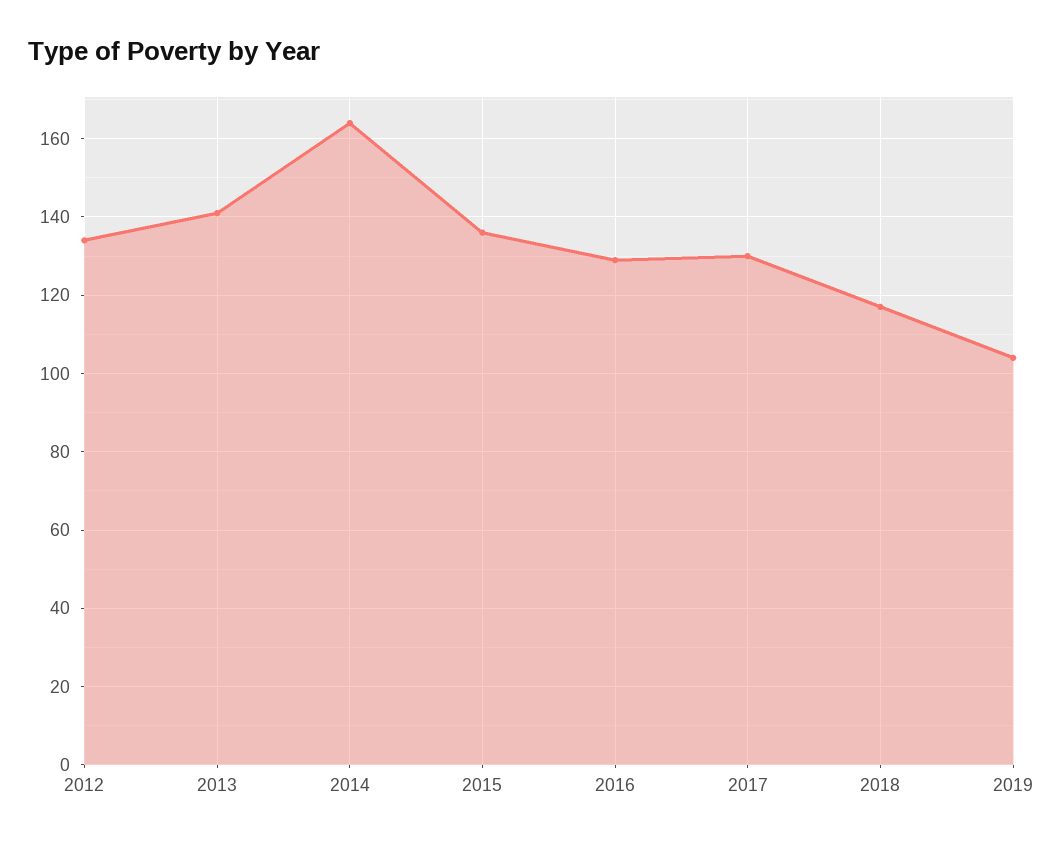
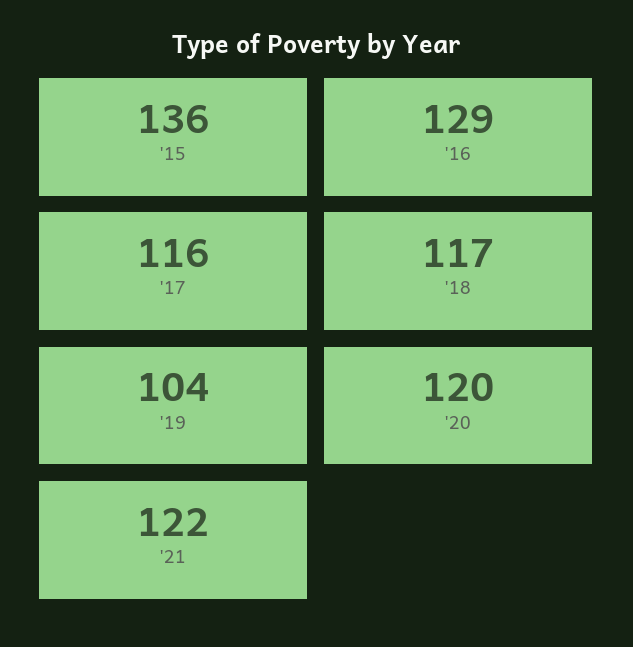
2012: 135 -> none
2013: 140 -> none
2014: 165 -> none
2017: 130 -> 116
'20: none -> 120
'21: none -> 122

